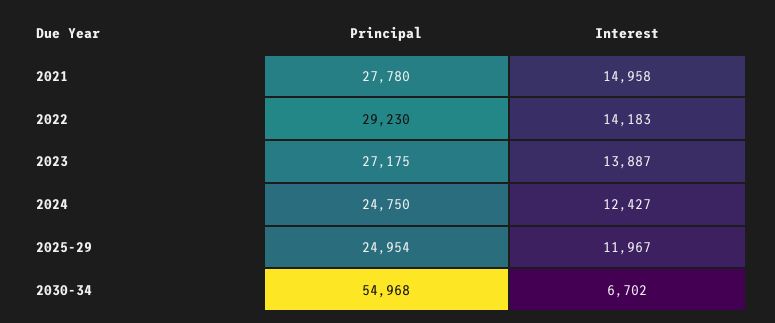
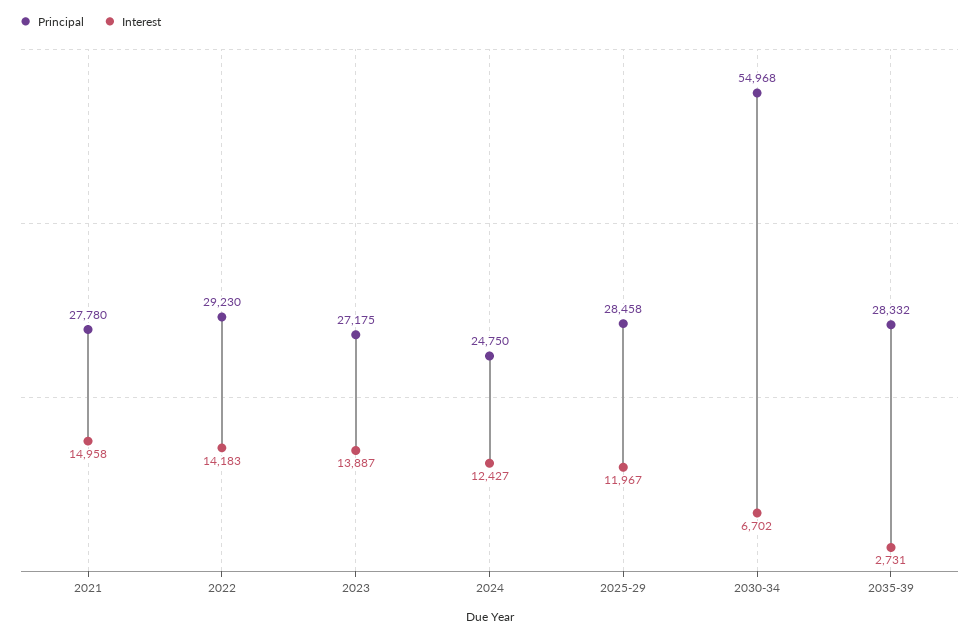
Principal, 2025-29: 24954 -> 28458
Principal, 2035-39: none -> 28332
Interest, 2035-39: none -> 2731

